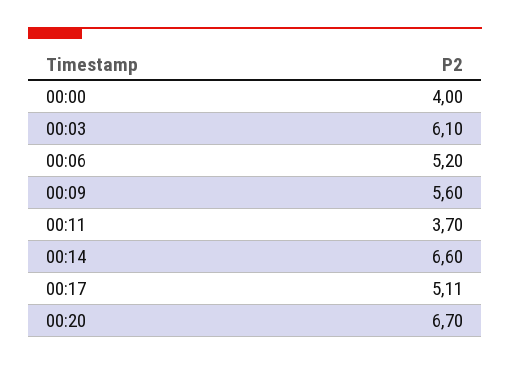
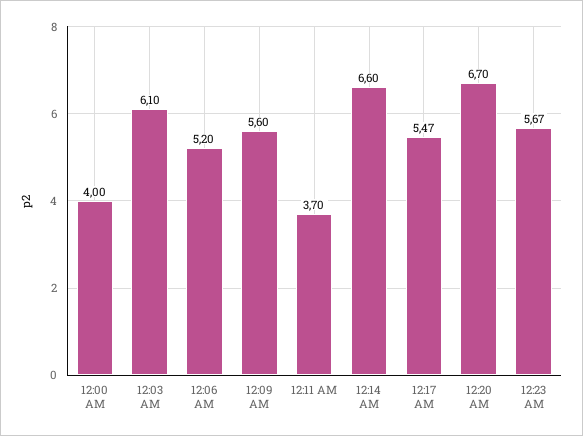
00:17: 5.11 -> 5.47
12:23 AM: none -> 5.67

